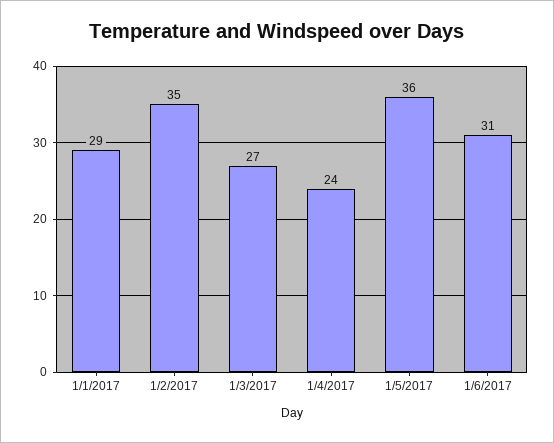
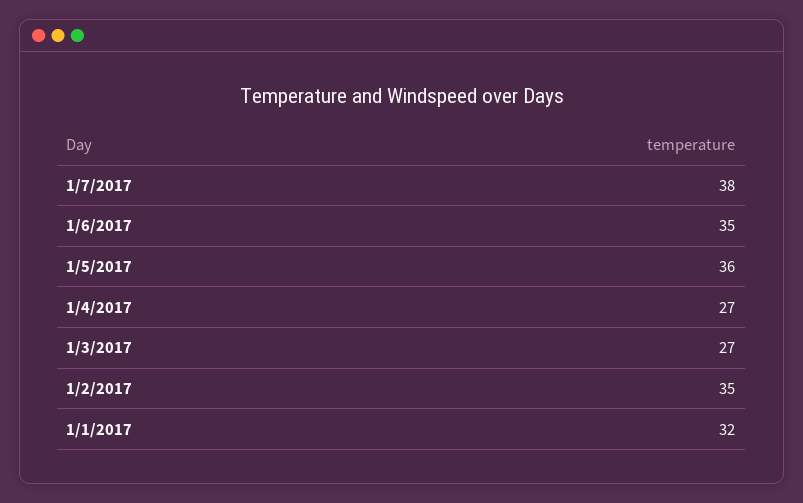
1/1/2017: 29 -> 32
1/4/2017: 24 -> 27
1/6/2017: 31 -> 35
1/7/2017: none -> 38

